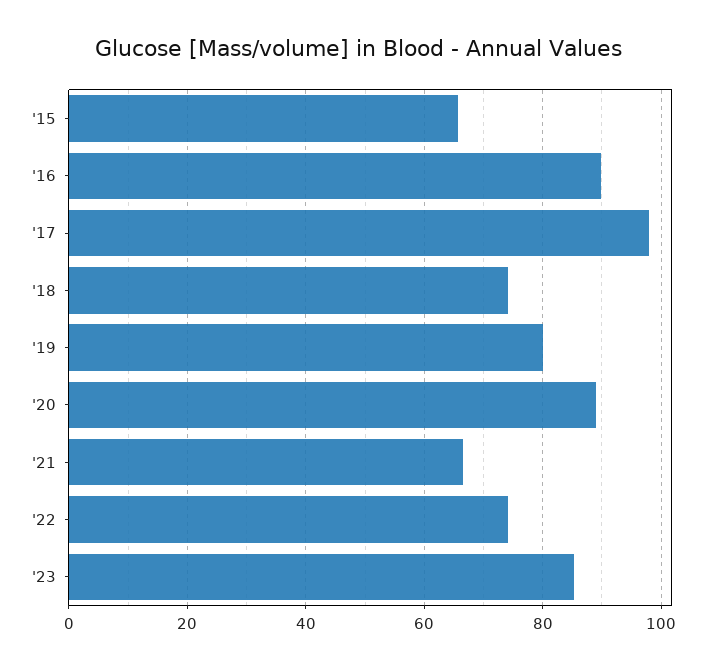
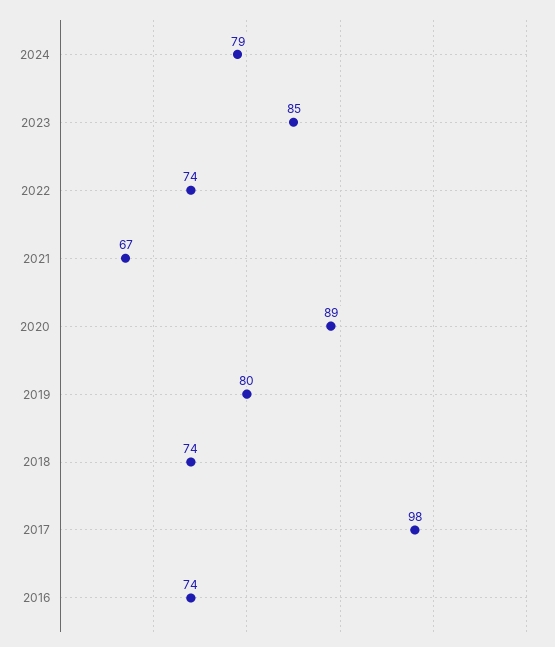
'15: 66 -> none
'16: 90 -> 74
2024: none -> 79

